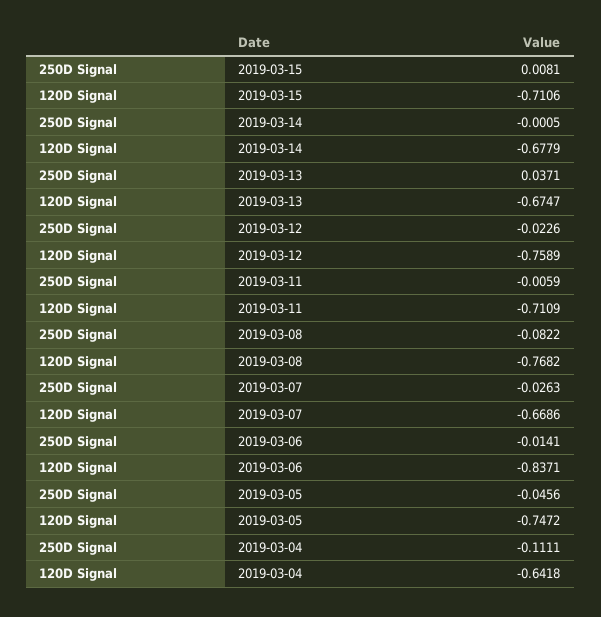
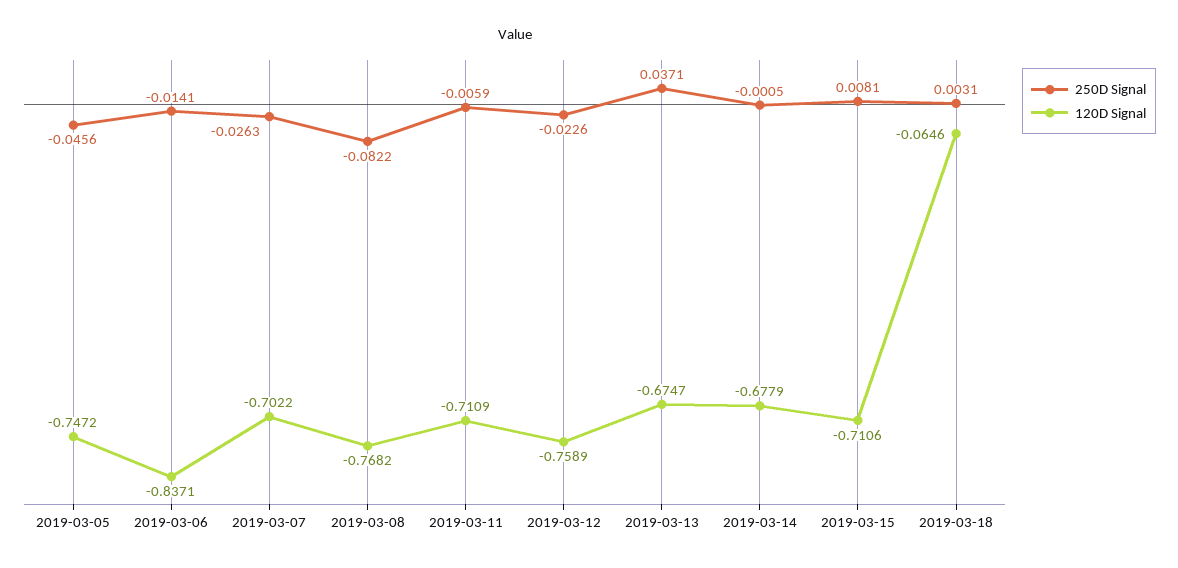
120D Signal, 2019-03-07: -0.6686 -> -0.7022
250D Signal, 2019-03-04: -0.1111 -> none
120D Signal, 2019-03-04: -0.6418 -> none
250D Signal, 2019-03-18: none -> 0.0031
120D Signal, 2019-03-18: none -> -0.0646

